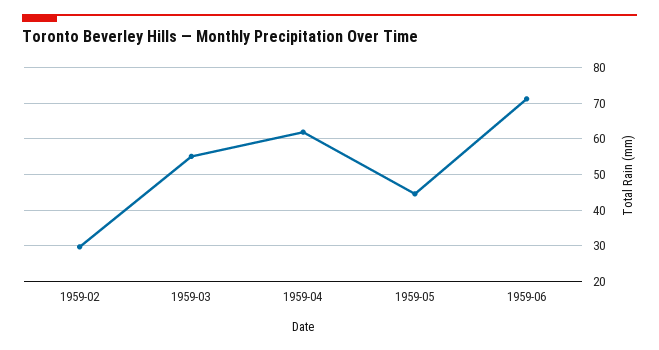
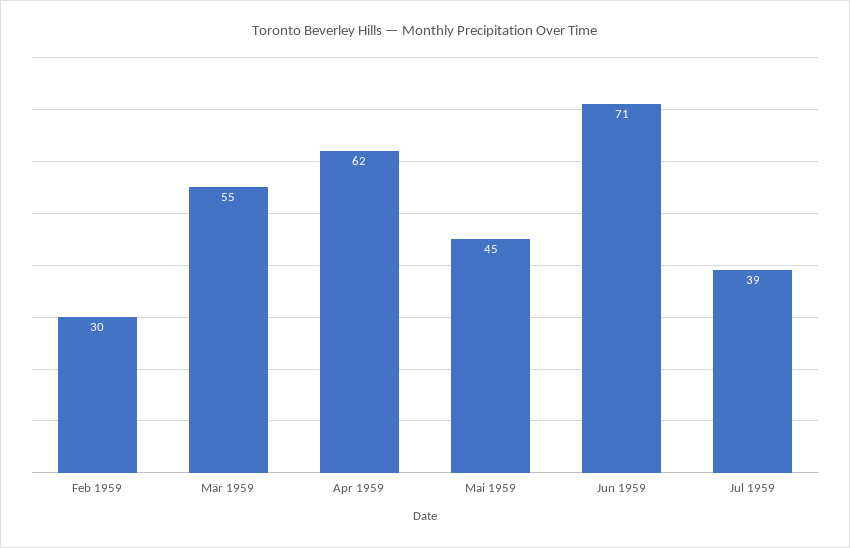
Jul 1959: none -> 39

